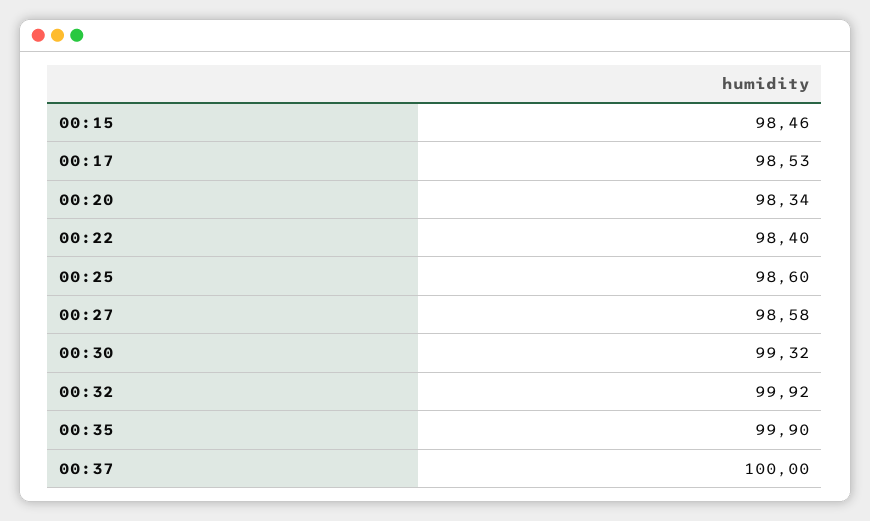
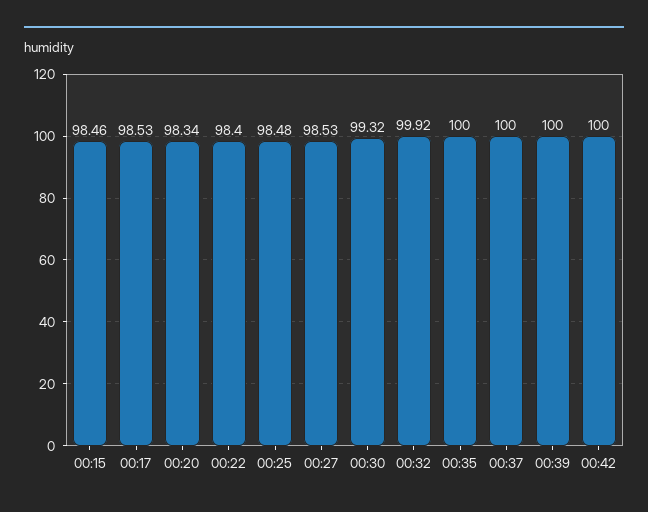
00:25: 98.6 -> 98.48
00:27: 98.58 -> 98.53
00:35: 99.9 -> 100
00:39: none -> 100
00:42: none -> 100

